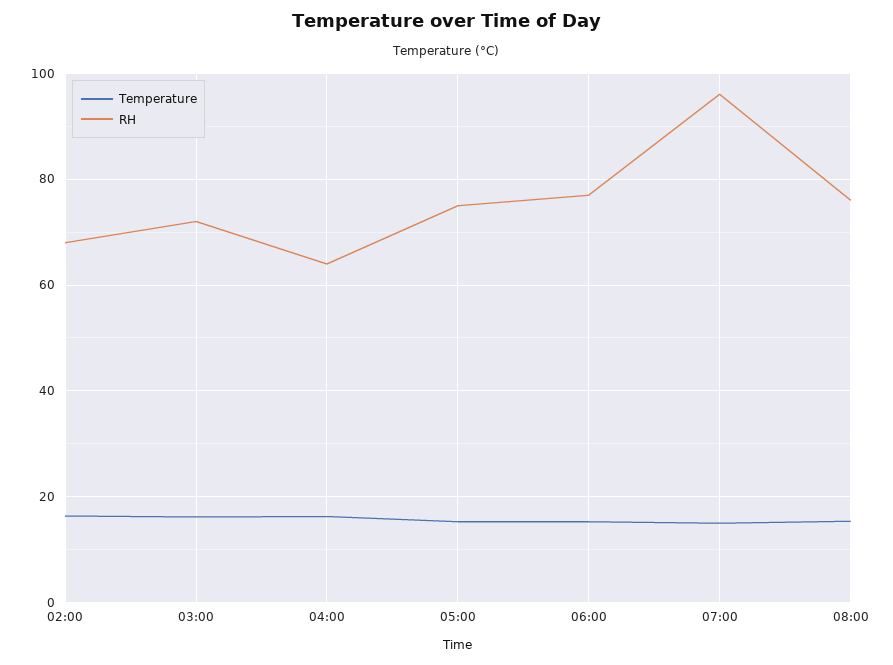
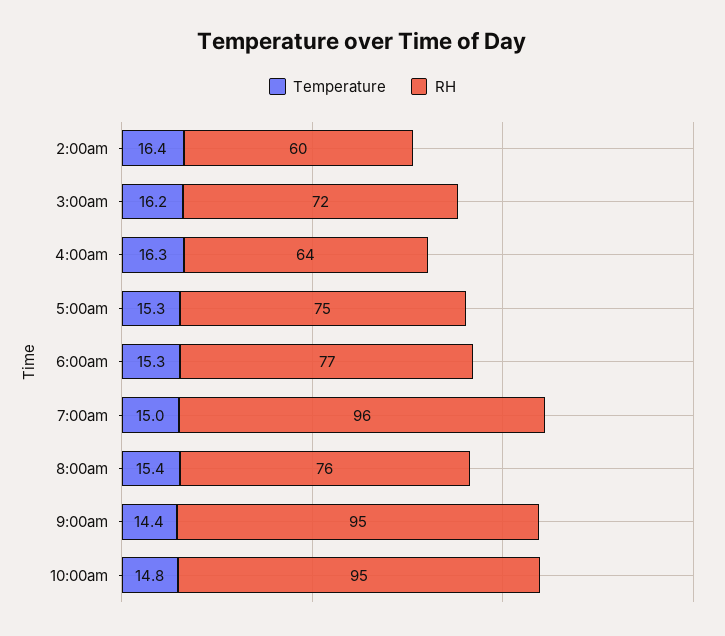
RH, 02:00: 68 -> 60
Temperature, 9:00am: none -> 14.4
RH, 9:00am: none -> 95
Temperature, 10:00am: none -> 14.8
RH, 10:00am: none -> 95

